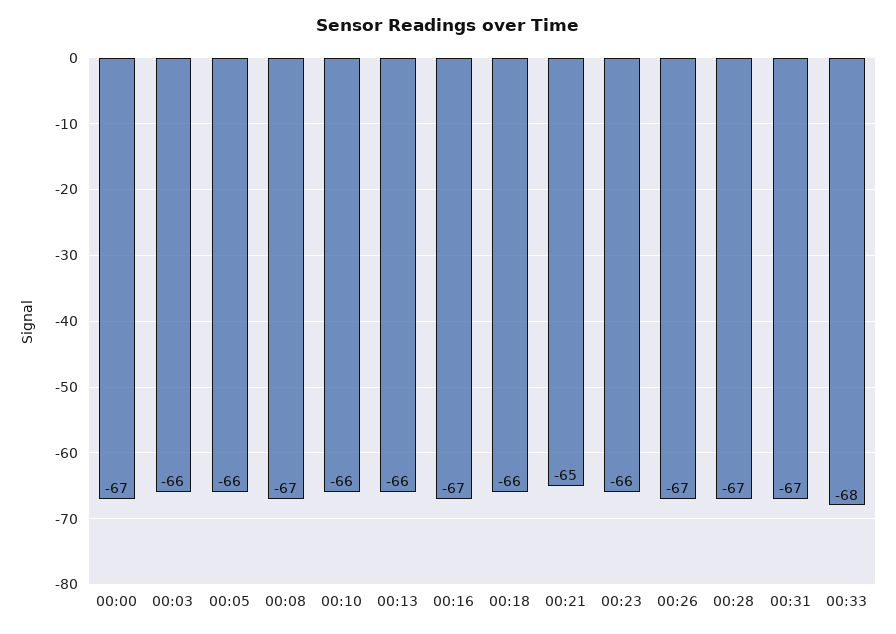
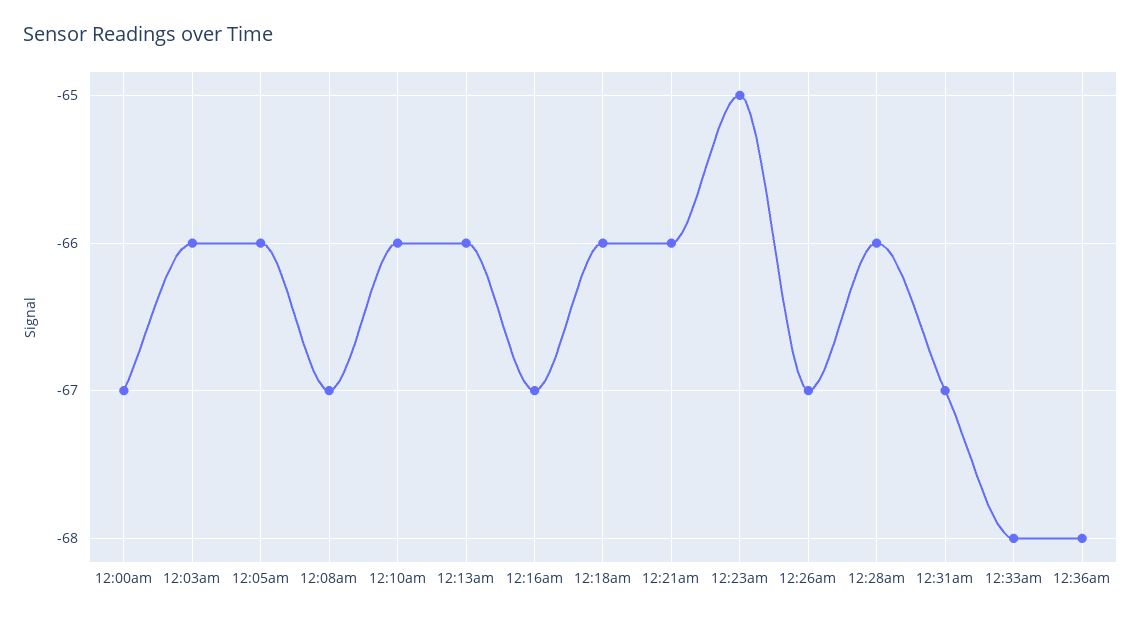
00:21: -65 -> -66
00:23: -66 -> -65
00:28: -67 -> -66
12:36am: none -> -68

